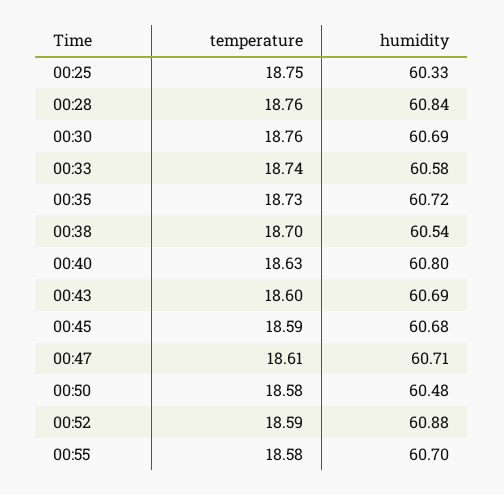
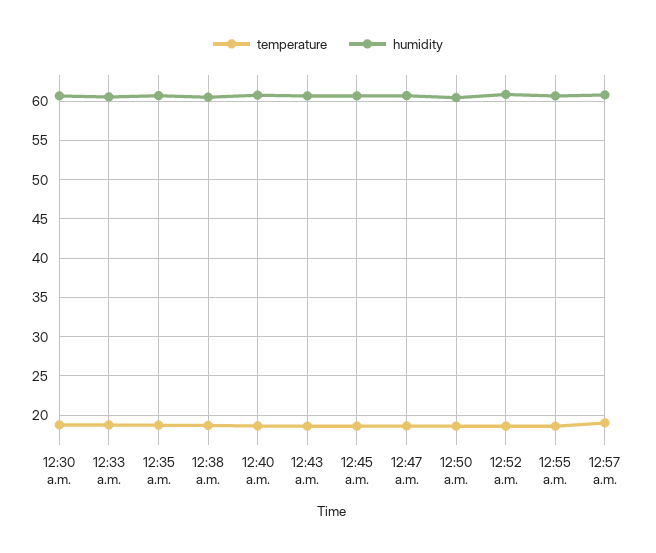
temperature, 00:25: 18.75 -> none
humidity, 00:25: 60.33 -> none
temperature, 00:28: 18.76 -> none
humidity, 00:28: 60.84 -> none
temperature, 12:57 a.m.: none -> 19
humidity, 12:57 a.m.: none -> 61

